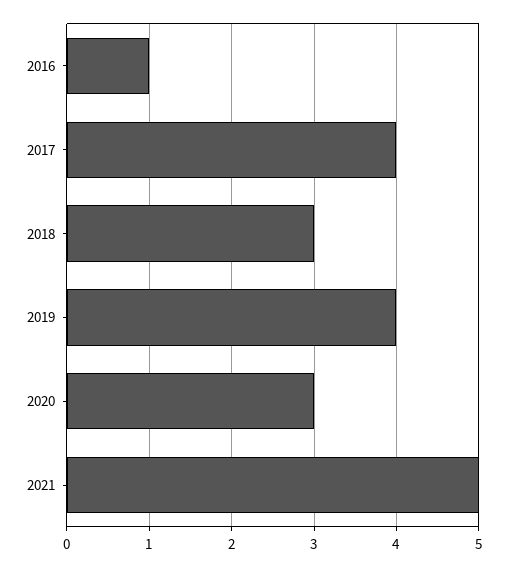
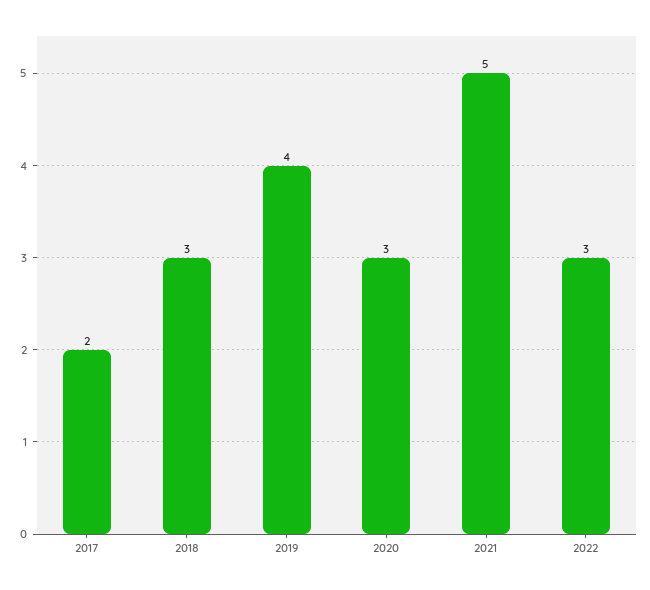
2016: 1 -> none
2017: 4 -> 2
2022: none -> 3

